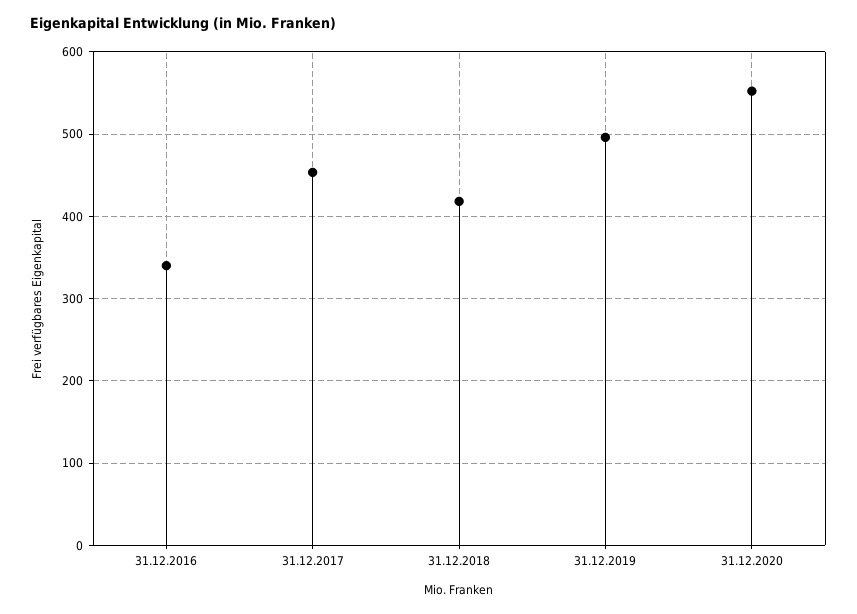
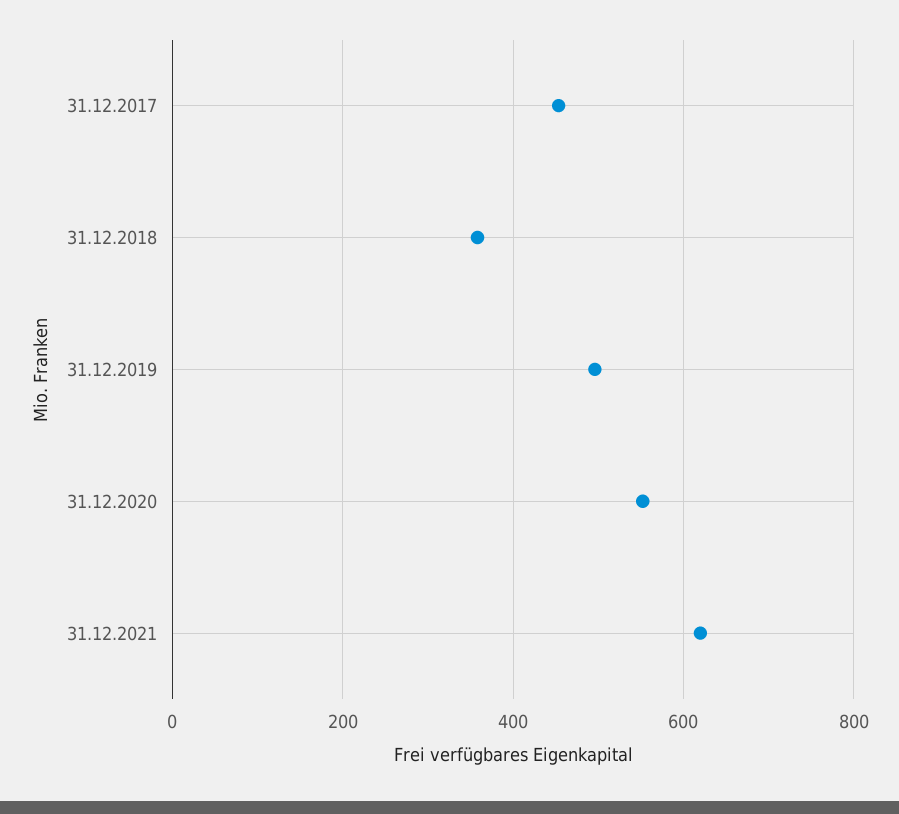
31.12.2016: 340 -> none
31.12.2018: 420 -> 360
31.12.2021: none -> 620

